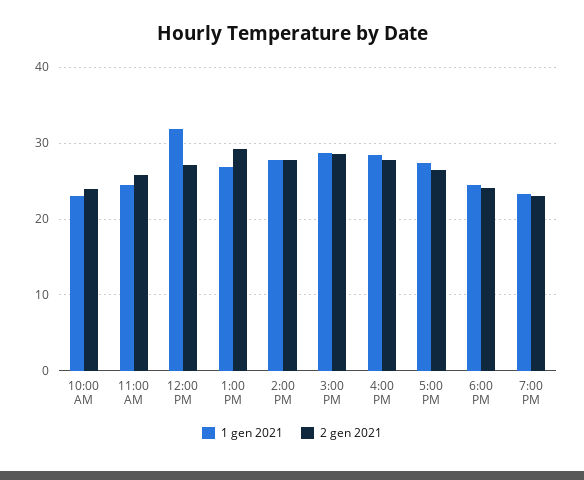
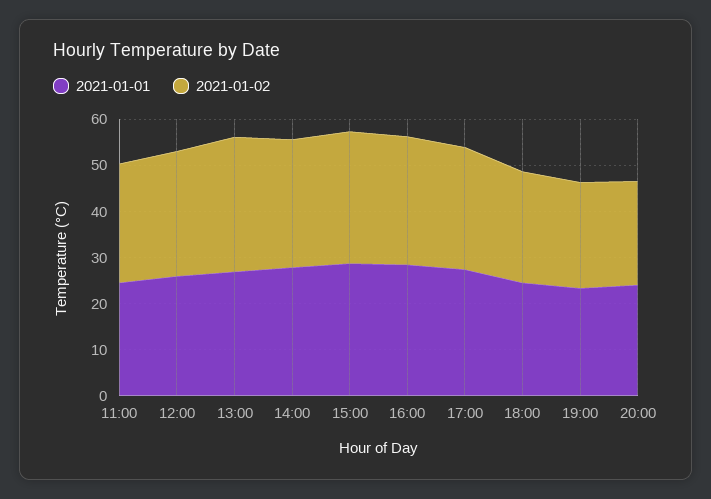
1 gen 2021, 10:00 AM: 23 -> none
2 gen 2021, 10:00 AM: 24 -> none
1 gen 2021, 12:00 PM: 32 -> 26
1 gen 2021, 20:00: none -> 24
2 gen 2021, 20:00: none -> 22

